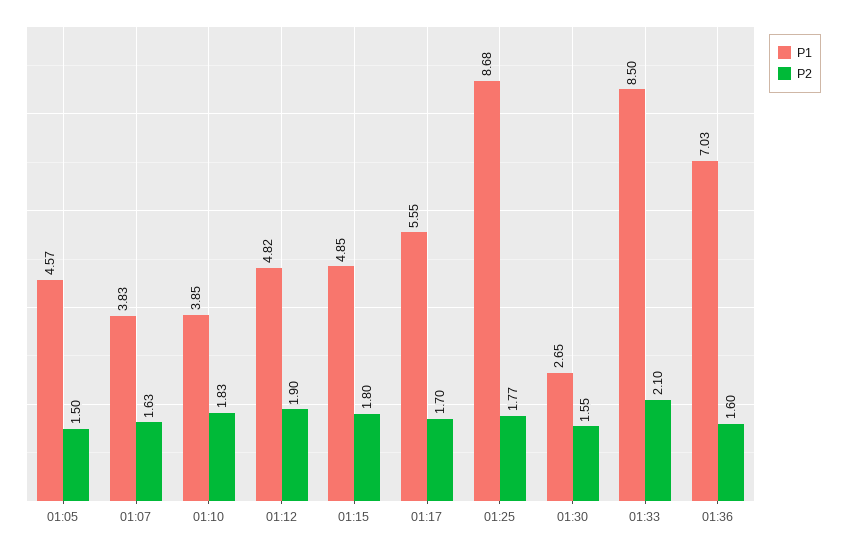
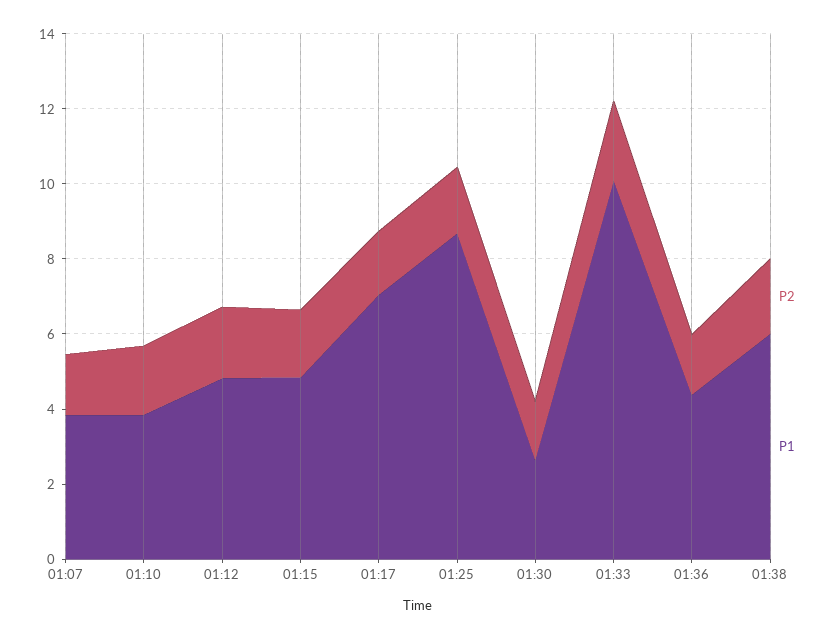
P1, 01:05: 4.57 -> none
P2, 01:05: 1.5 -> none
P1, 01:17: 5.55 -> 7
P1, 01:33: 8.5 -> 10
P1, 01:36: 7.03 -> 4.5
P2, 01:38: none -> 2
P1, 01:38: none -> 6

